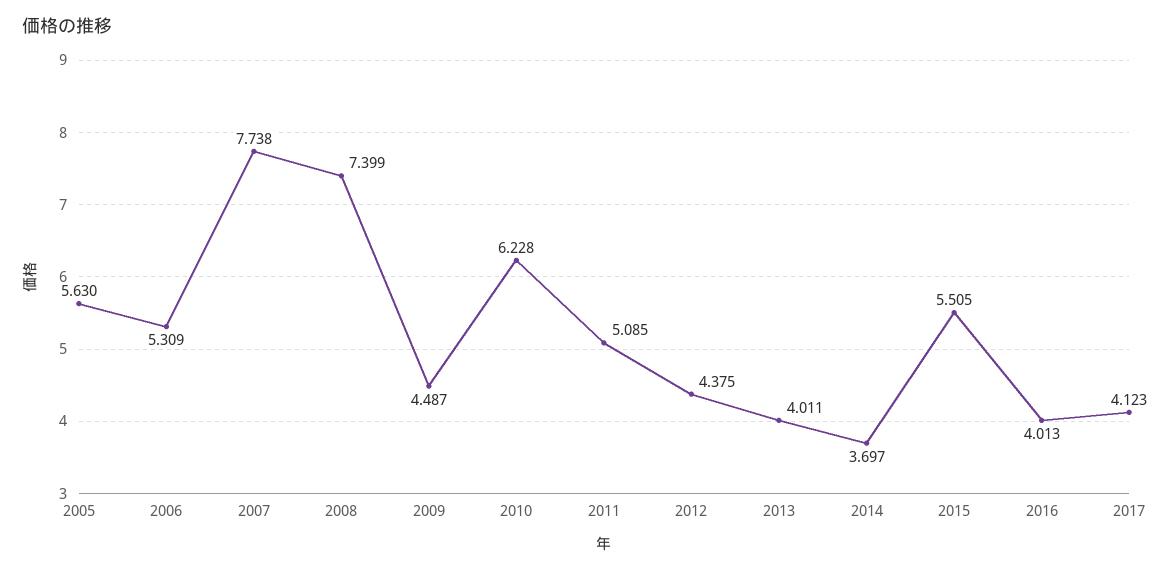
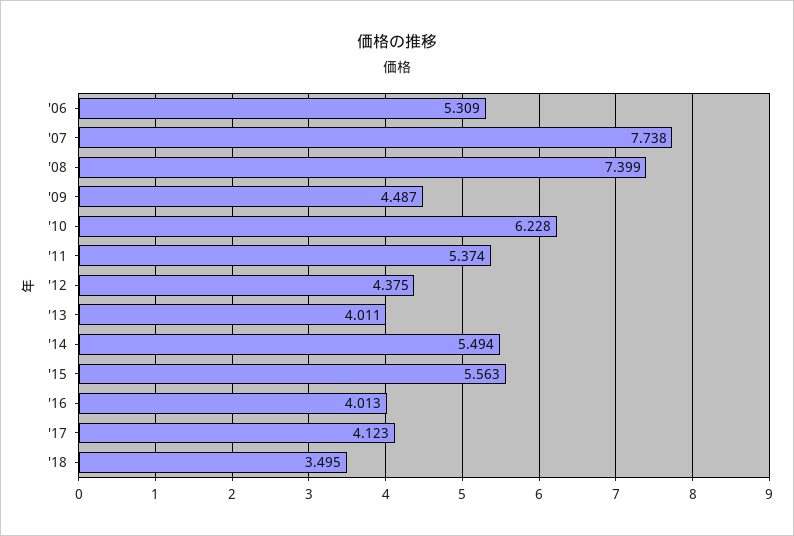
2005: 5.63 -> none
2011: 5.085 -> 5.374
2014: 3.697 -> 5.494
2015: 5.505 -> 5.563
'18: none -> 3.495

